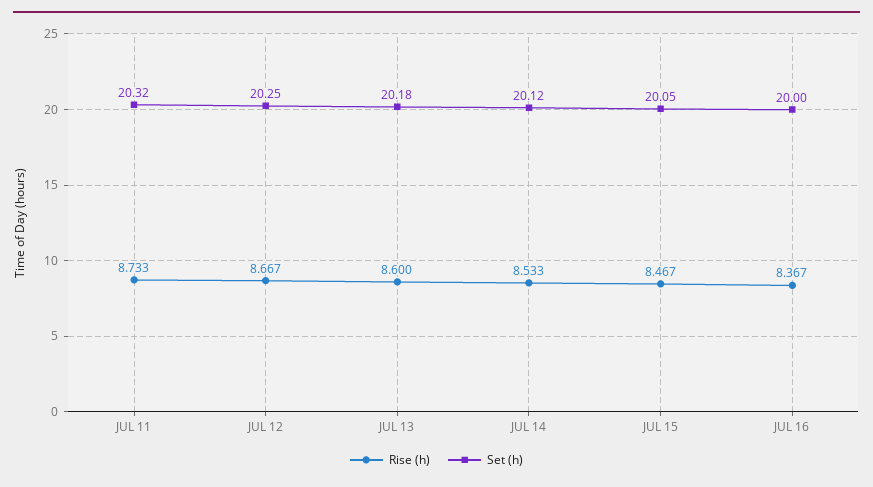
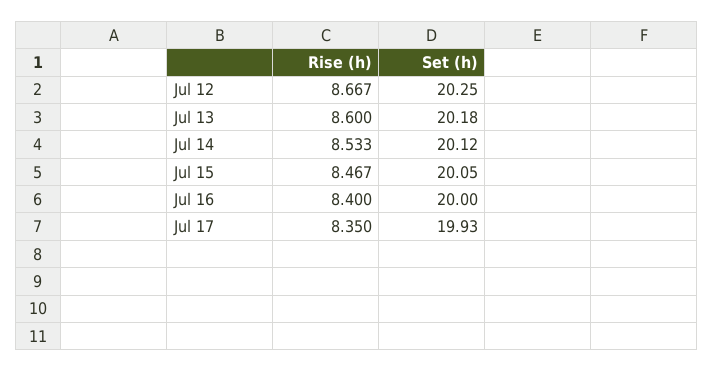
Rise (h), JUL 11: 8.733 -> none
Set (h), JUL 11: 20.32 -> none
Rise (h), JUL 16: 8.367 -> 8.4
Rise (h), Jul 17: none -> 8.35
Set (h), Jul 17: none -> 19.93

